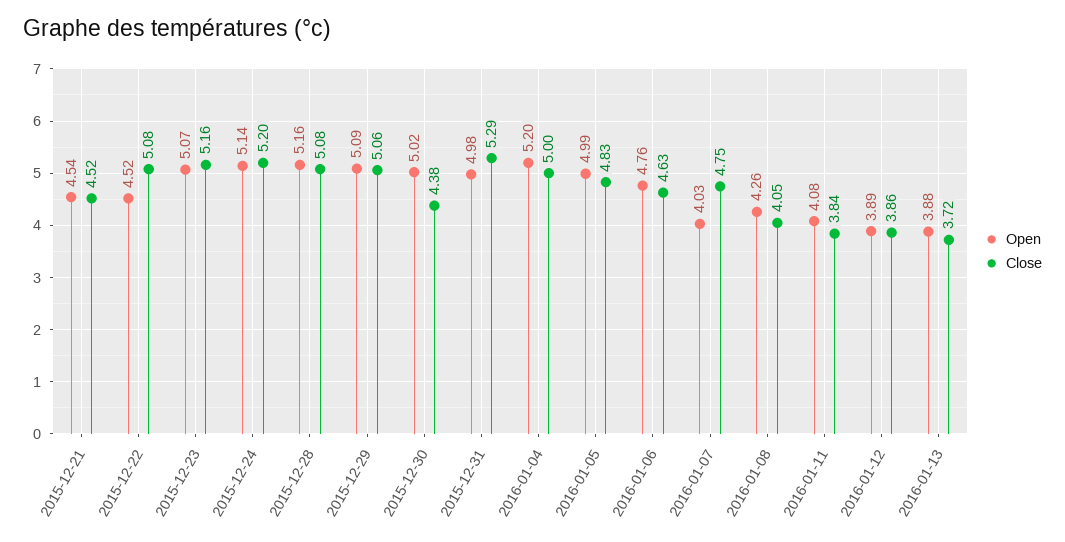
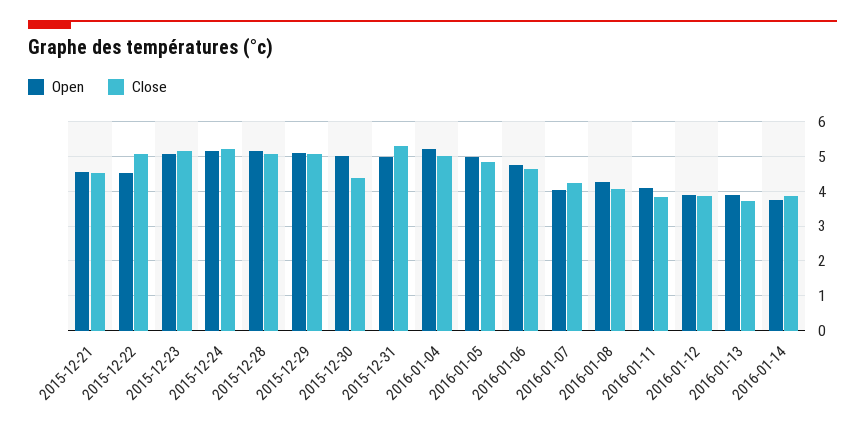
Close, 2016-01-07: 4.75 -> 4.2
Open, 2016-01-14: none -> 3.8
Close, 2016-01-14: none -> 3.8

